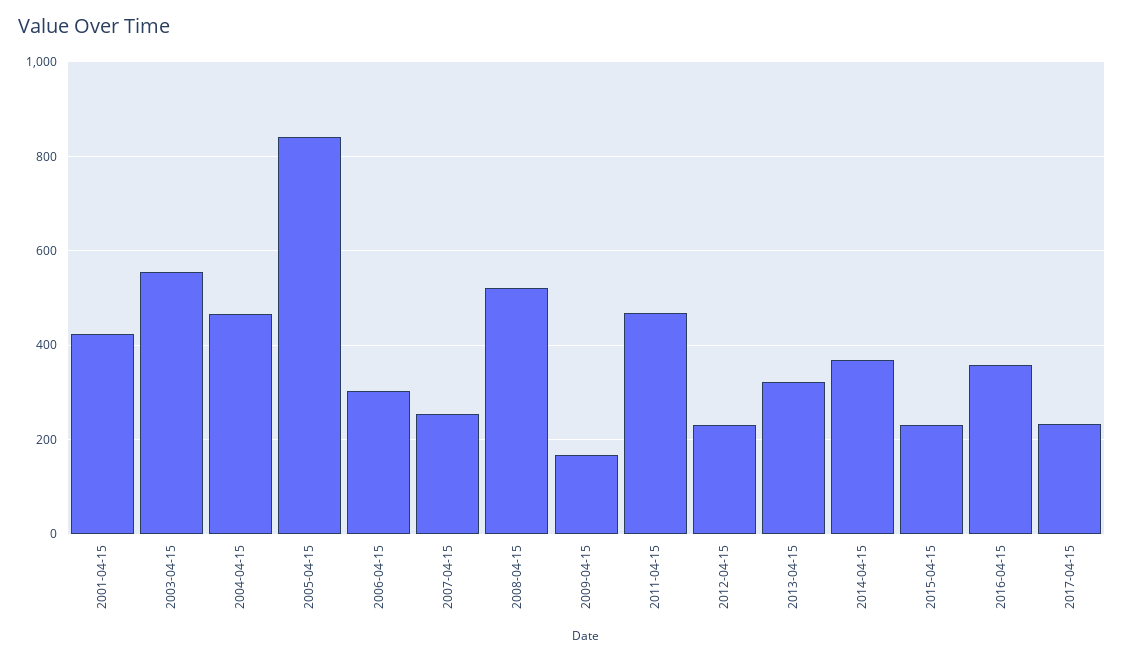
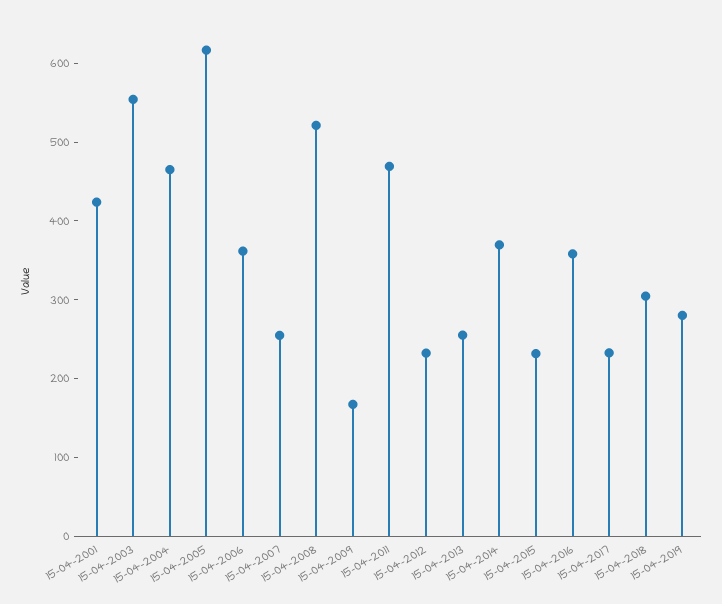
2005-04-15: 840 -> 620
2006-04-15: 300 -> 360
2013-04-15: 320 -> 260
15-04-2018: none -> 300
15-04-2019: none -> 280

